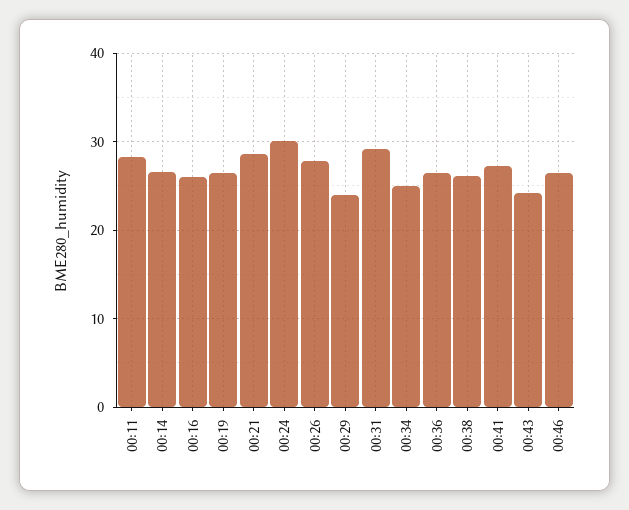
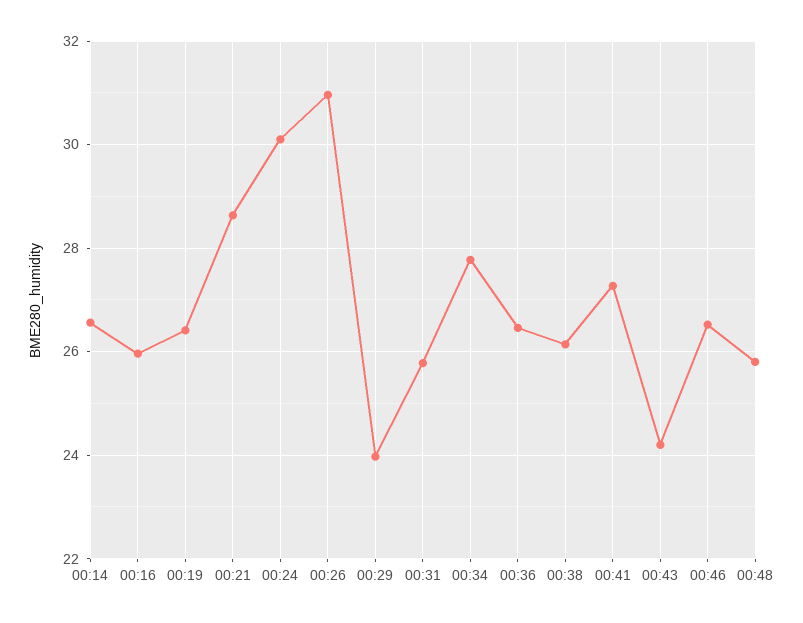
00:11: 28 -> none
00:26: 28 -> 31
00:31: 29 -> 25.8
00:34: 25 -> 27.8
00:48: none -> 25.8

